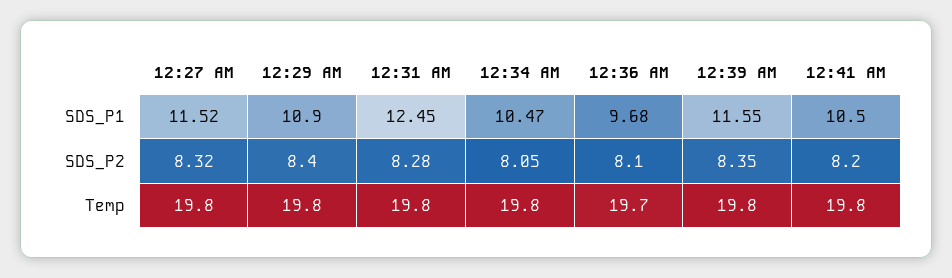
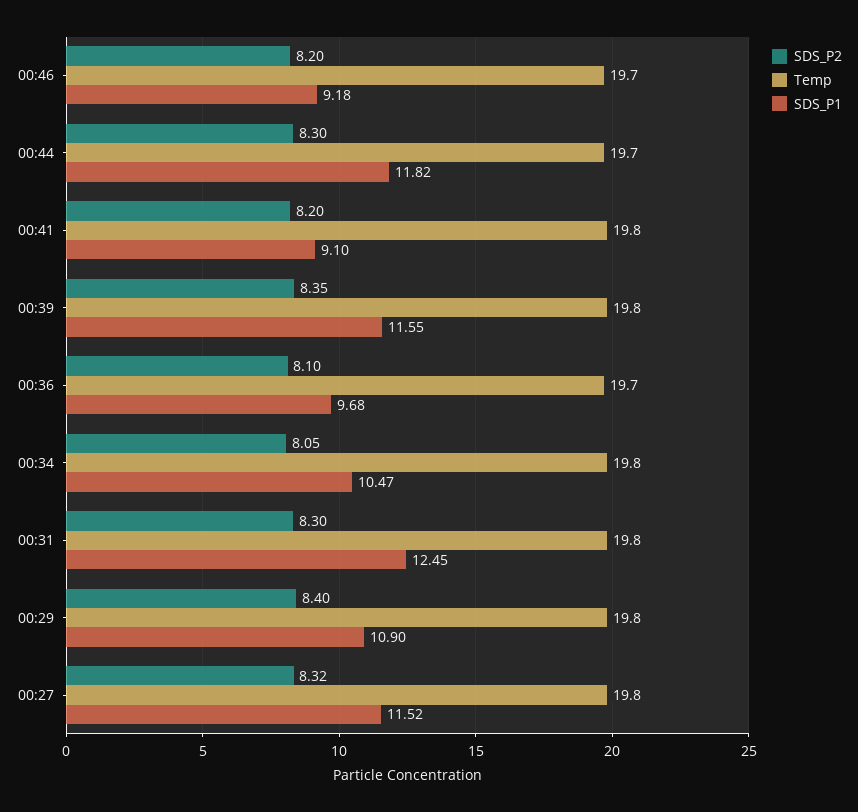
SDS_P1, 12:41 AM: 10.5 -> 9.1
SDS_P2, 12:31 AM: 8.28 -> 8.3
SDS_P2, 00:46: none -> 8.2
Temp, 00:46: none -> 19.7
SDS_P1, 00:46: none -> 9.18
SDS_P2, 00:44: none -> 8.3
Temp, 00:44: none -> 19.7
SDS_P1, 00:44: none -> 11.82

